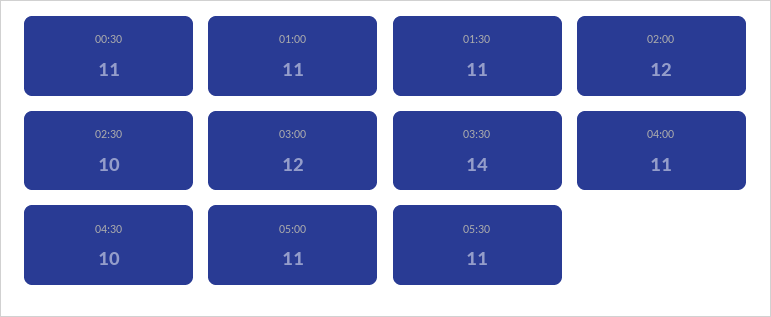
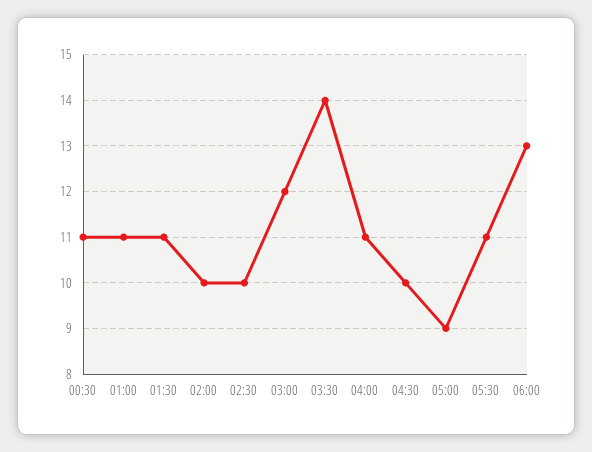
02:00: 12 -> 10
05:00: 11 -> 9
06:00: none -> 13

